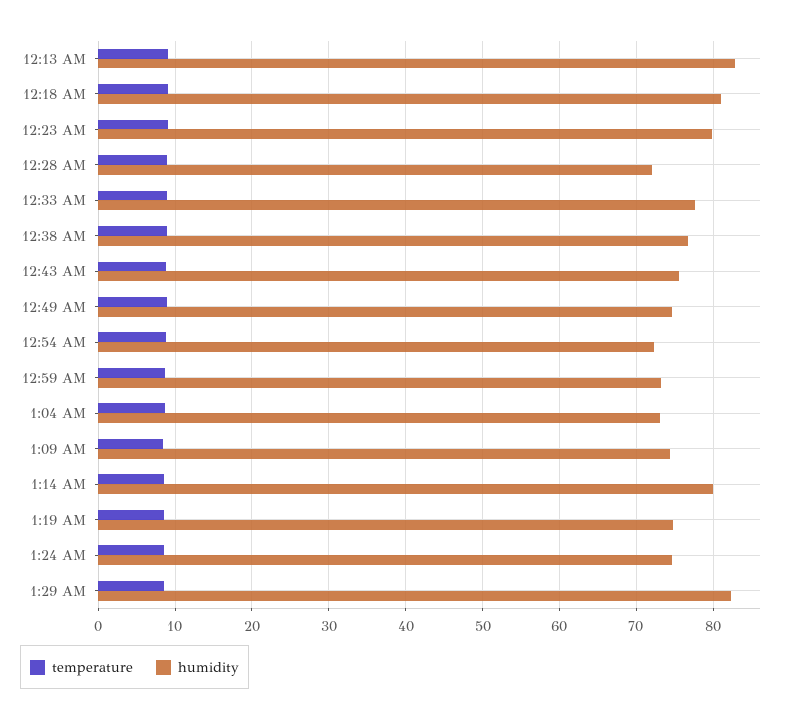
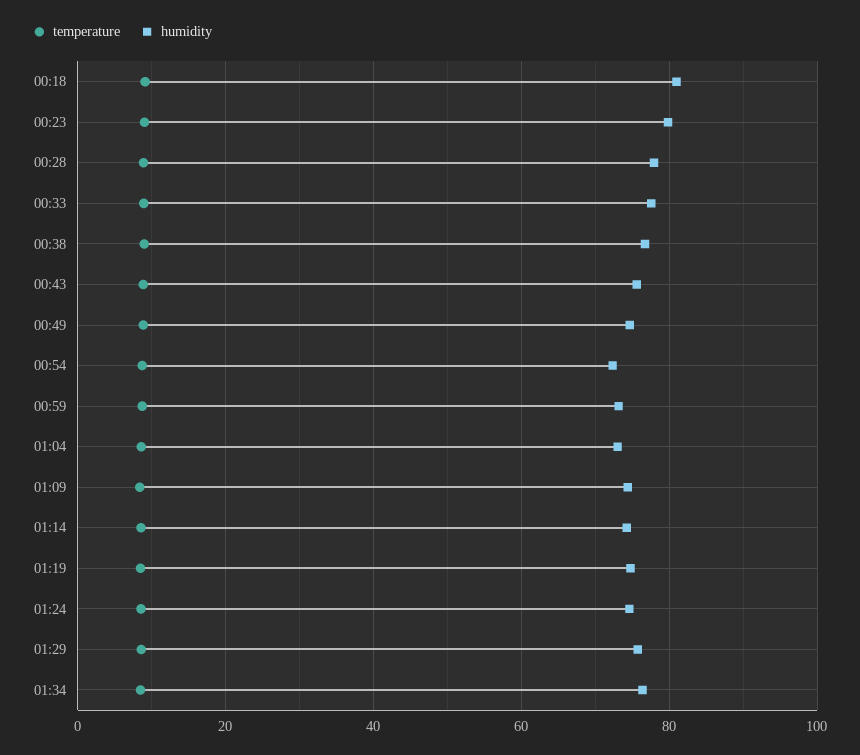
temperature, 12:13 AM: 9 -> none
humidity, 12:13 AM: 83 -> none
humidity, 12:28 AM: 72 -> 78
humidity, 1:14 AM: 80 -> 74
humidity, 1:29 AM: 82 -> 76
temperature, 01:34: none -> 8
humidity, 01:34: none -> 76

